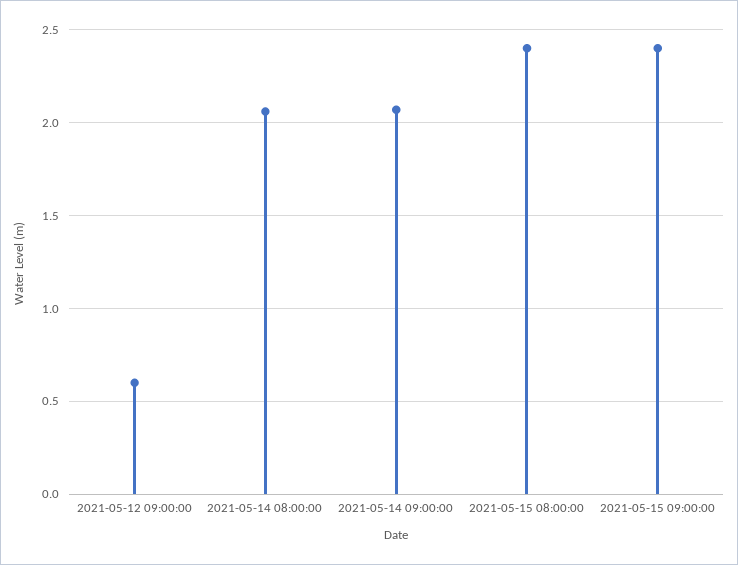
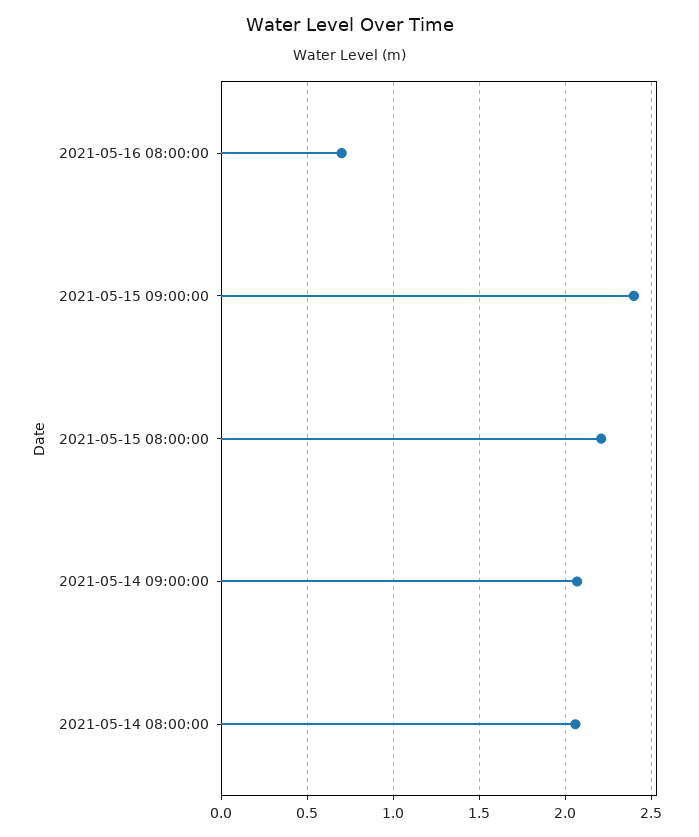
2021-05-12 09:00:00: 0.6 -> none
2021-05-15 08:00:00: 2.4 -> 2.2
2021-05-16 08:00:00: none -> 0.7

